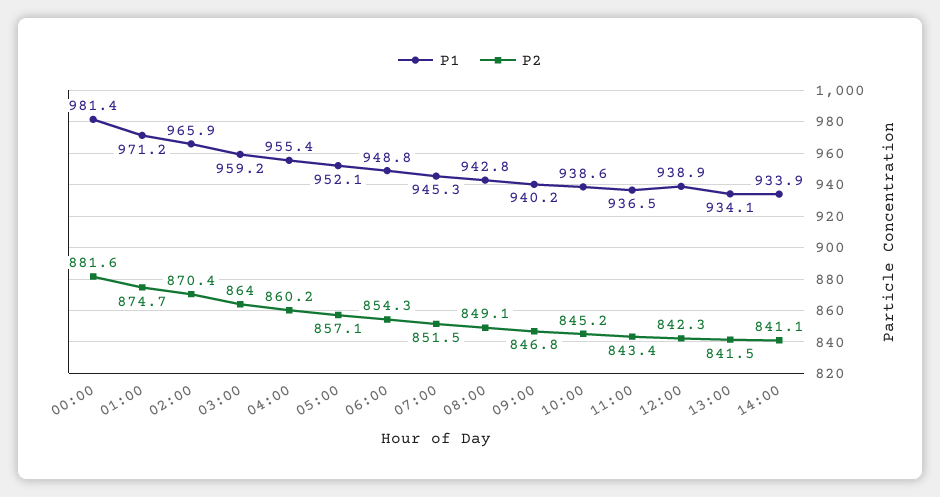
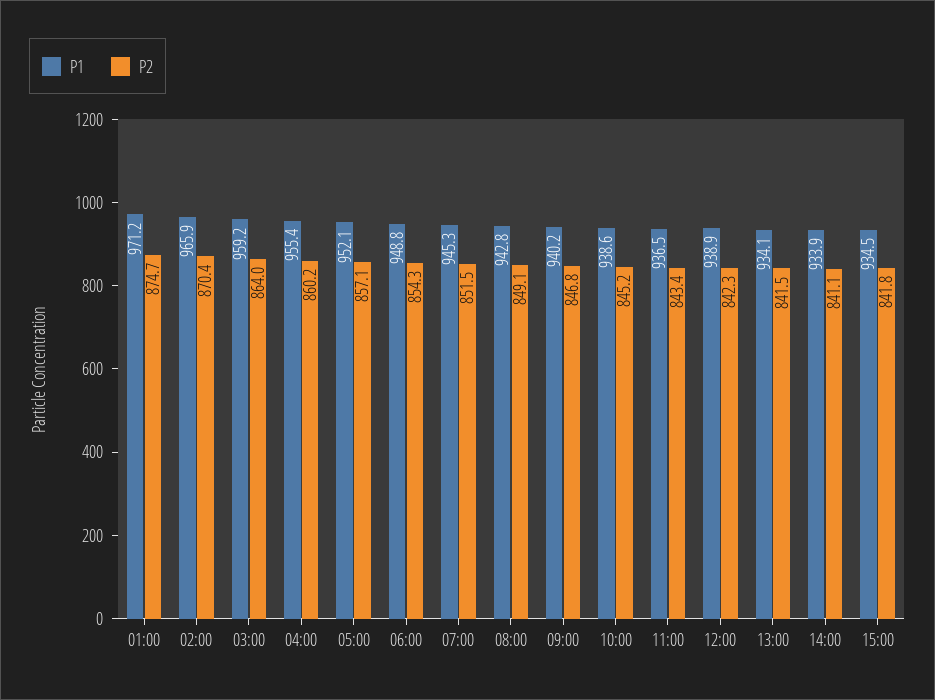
P1, 00:00: 981.4 -> none
P2, 00:00: 881.6 -> none
P1, 15:00: none -> 934.5
P2, 15:00: none -> 841.8

